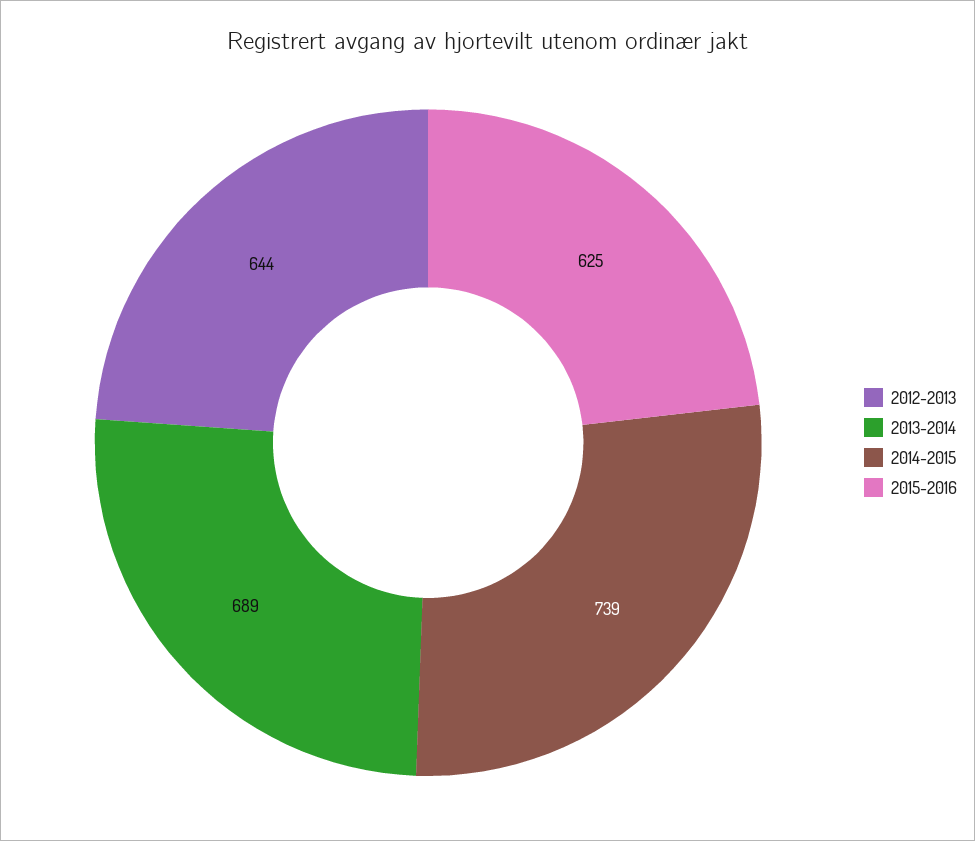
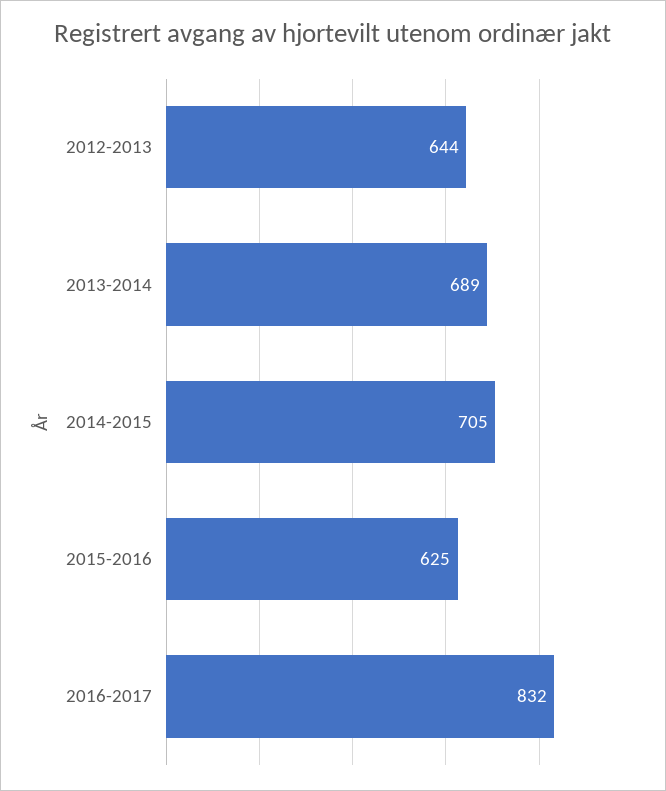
2014-2015: 739 -> 705
2016-2017: none -> 832

